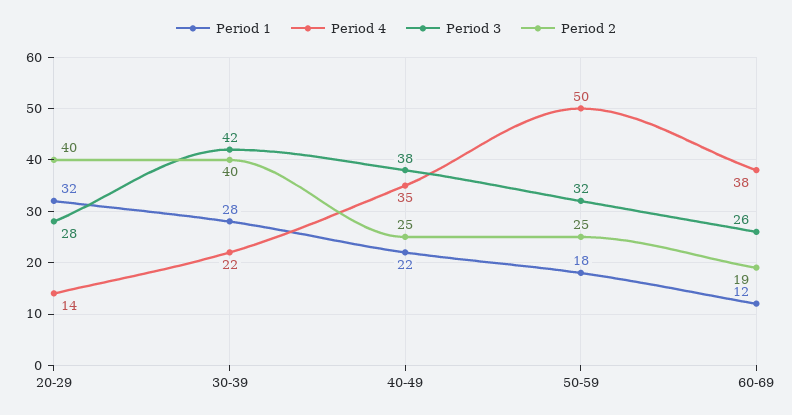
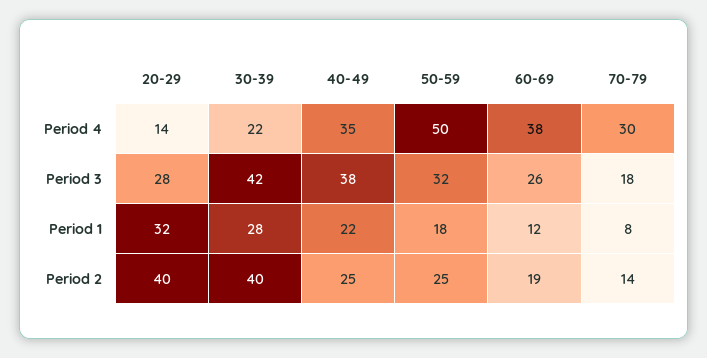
Period 4, 70-79: none -> 30
Period 3, 70-79: none -> 18
Period 1, 70-79: none -> 8
Period 2, 70-79: none -> 14

